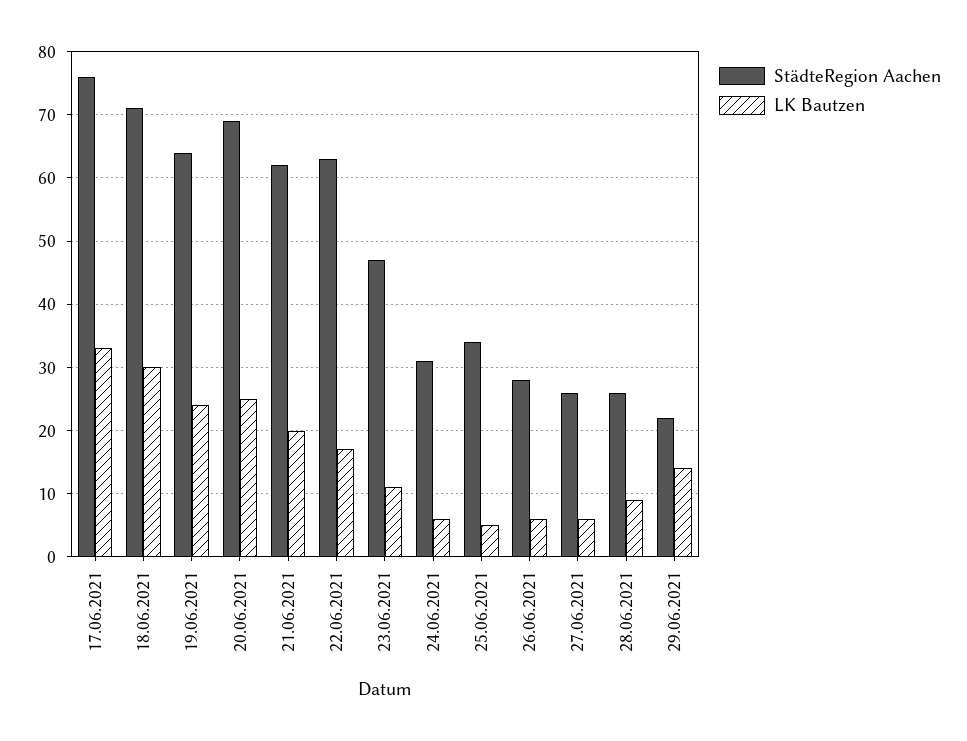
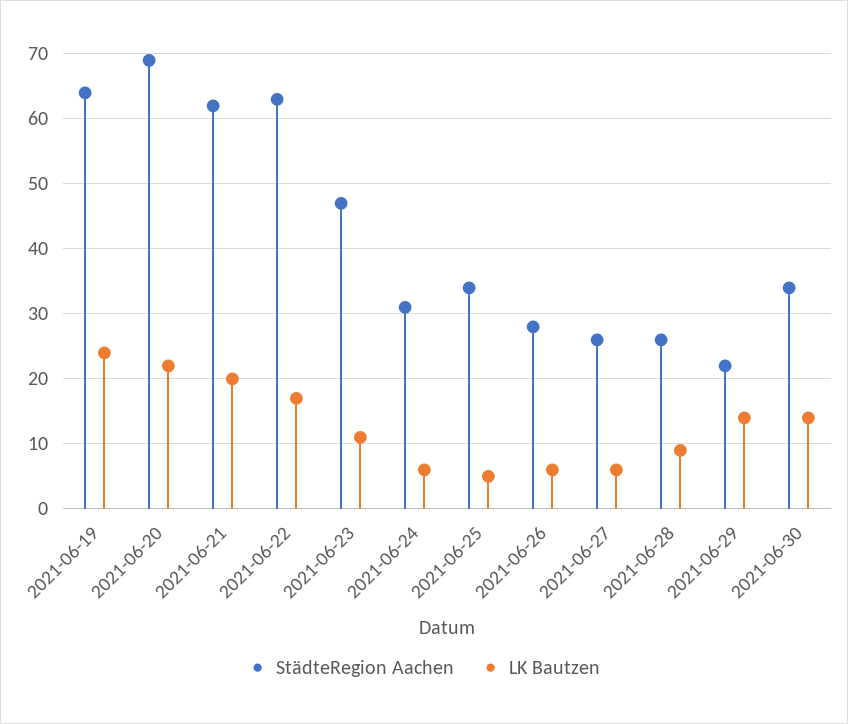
StädteRegion Aachen, 17.06.2021: 76 -> none
LK Bautzen, 17.06.2021: 33 -> none
StädteRegion Aachen, 18.06.2021: 71 -> none
LK Bautzen, 18.06.2021: 30 -> none
LK Bautzen, 20.06.2021: 25 -> 22
StädteRegion Aachen, 2021-06-30: none -> 34
LK Bautzen, 2021-06-30: none -> 14

